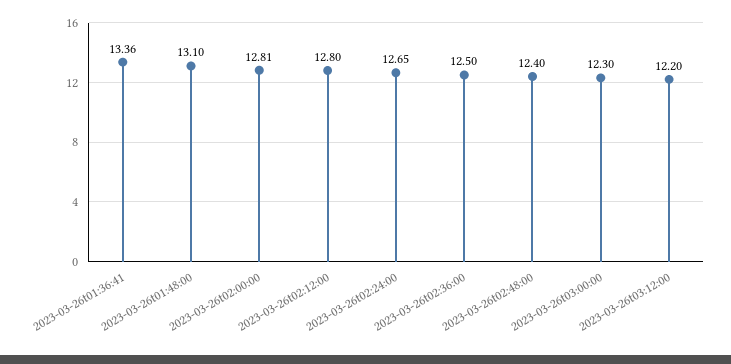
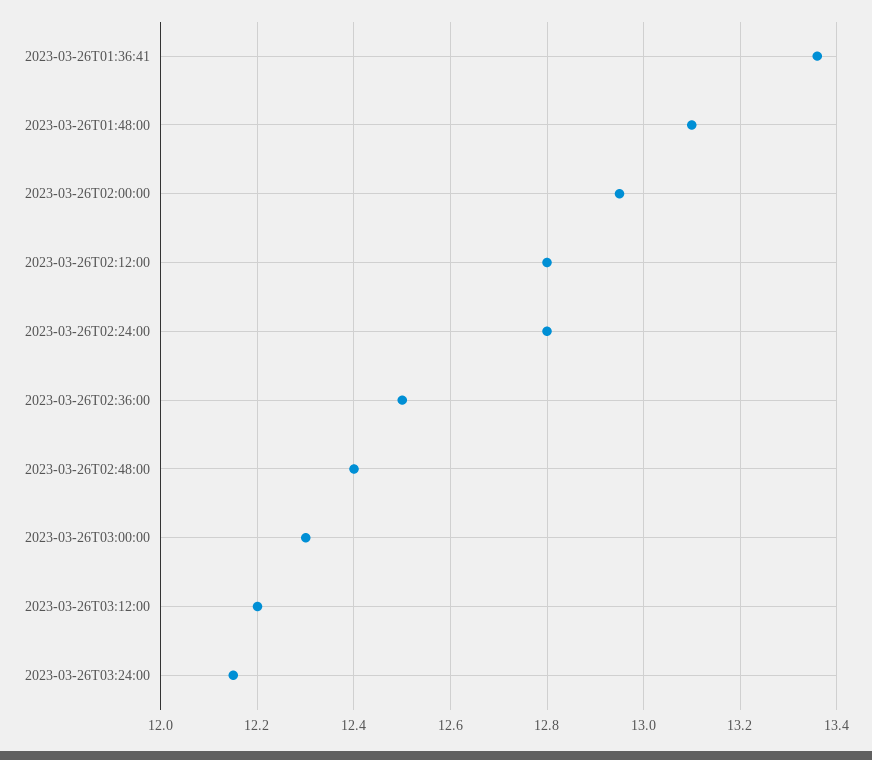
2023-03-26t02:00:00: 12.81 -> 12.95
2023-03-26t02:24:00: 12.65 -> 12.8
2023-03-26T03:24:00: none -> 12.15

